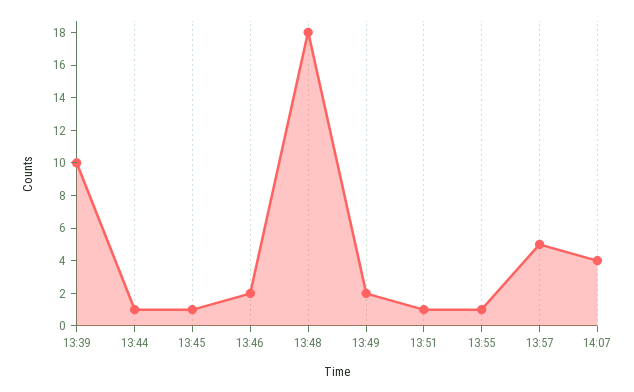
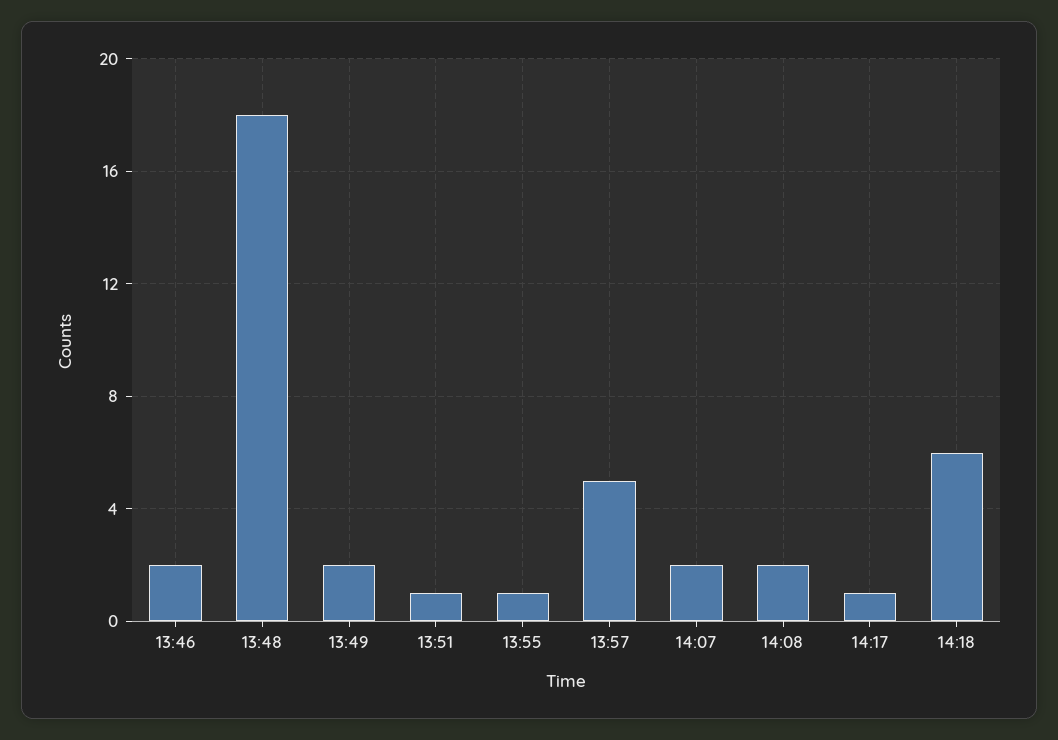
13:39: 10 -> none
13:44: 1 -> none
13:45: 1 -> none
14:07: 4 -> 2
14:08: none -> 2
14:17: none -> 1
14:18: none -> 6

